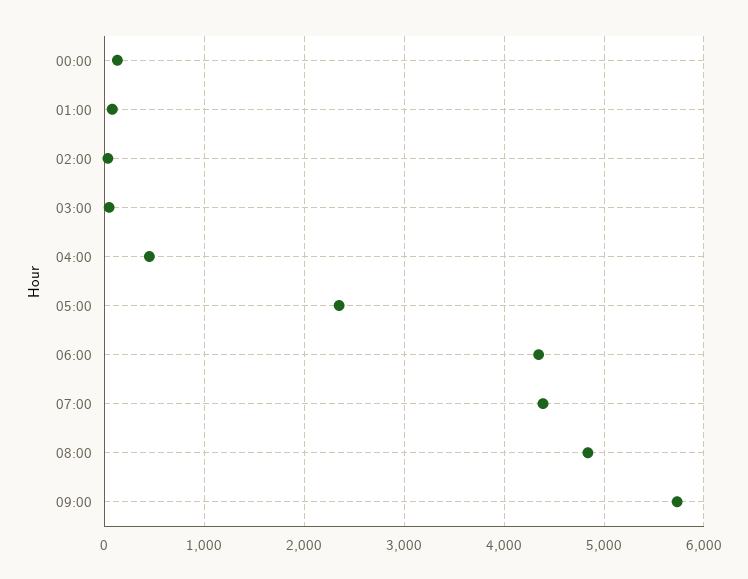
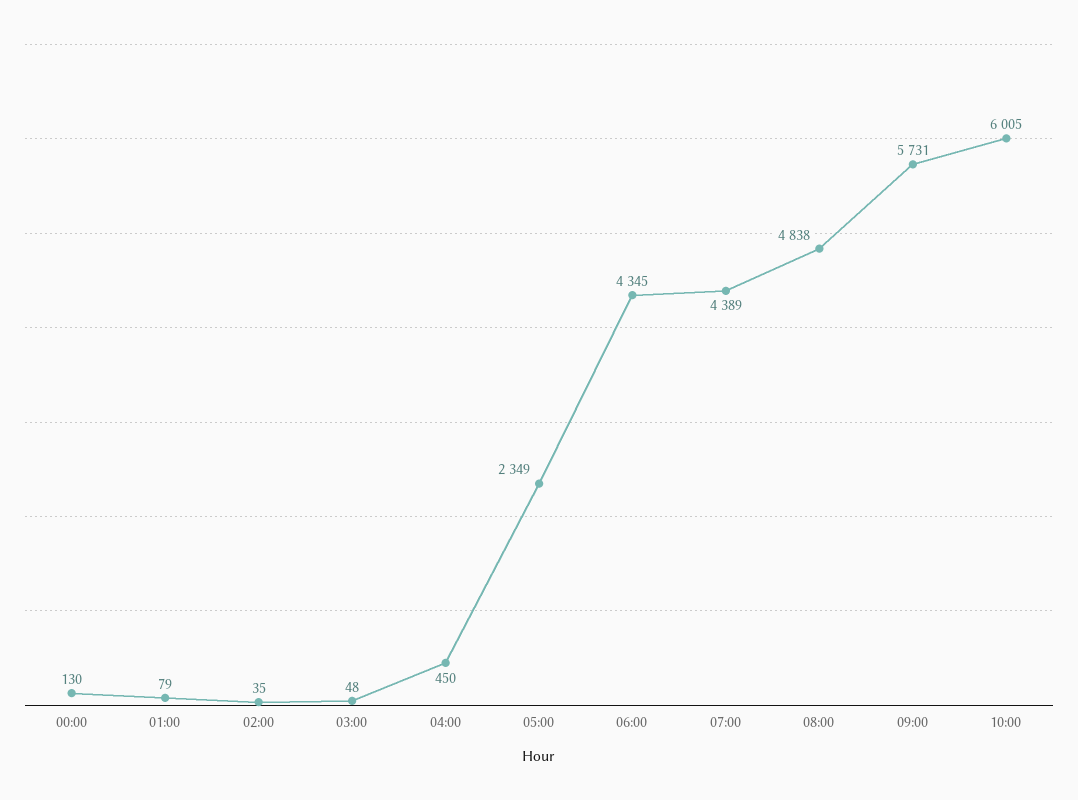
10:00: none -> 6005

